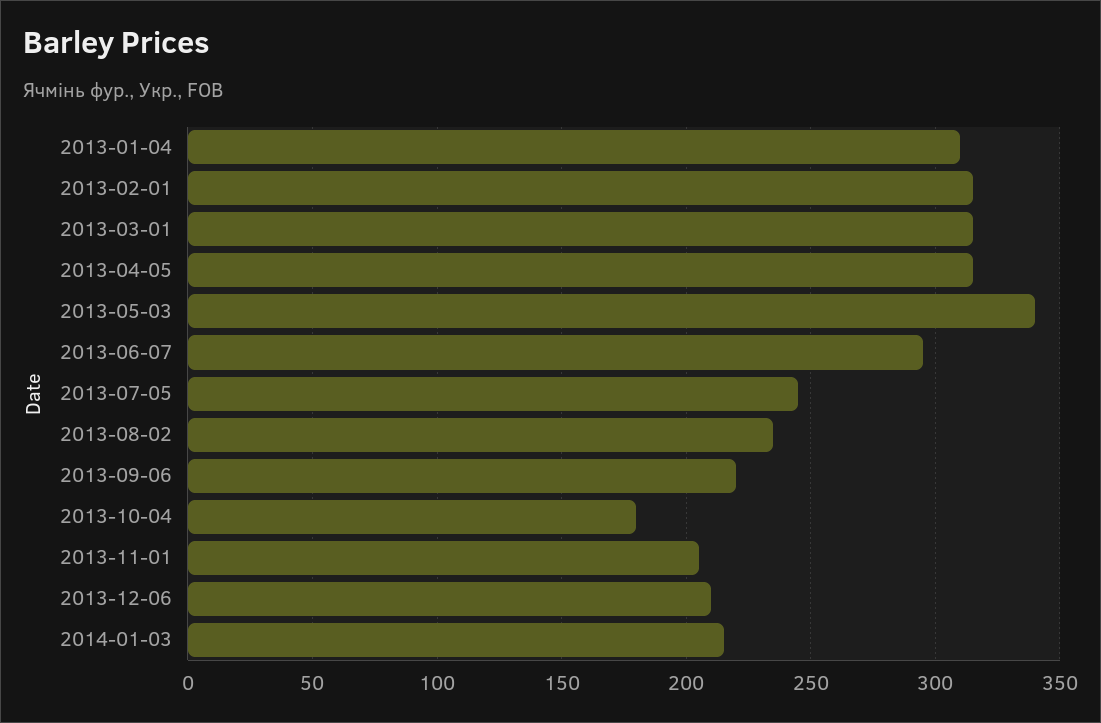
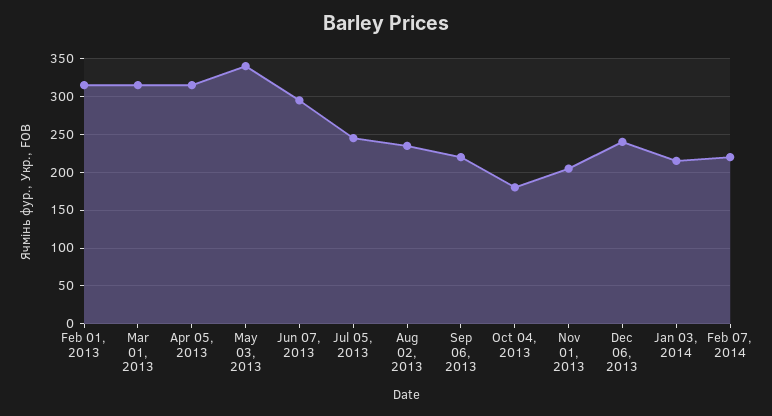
2013-01-04: 310 -> none
2013-12-06: 210 -> 240
Feb 07, 2014: none -> 220

